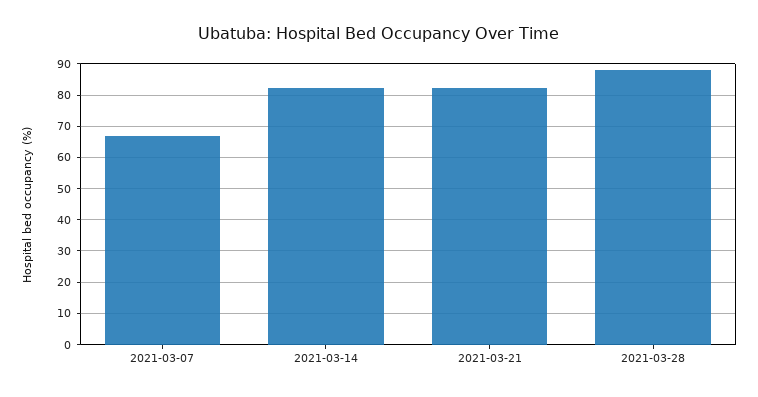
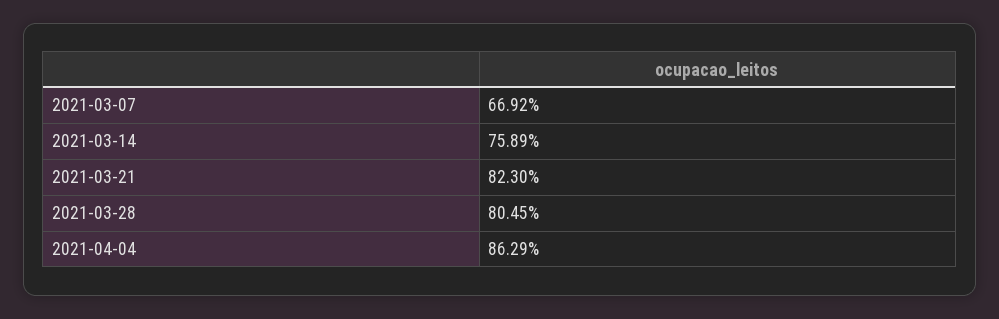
2021-03-14: 82 -> 75.89
2021-03-28: 88 -> 80.45
2021-04-04: none -> 86.29

